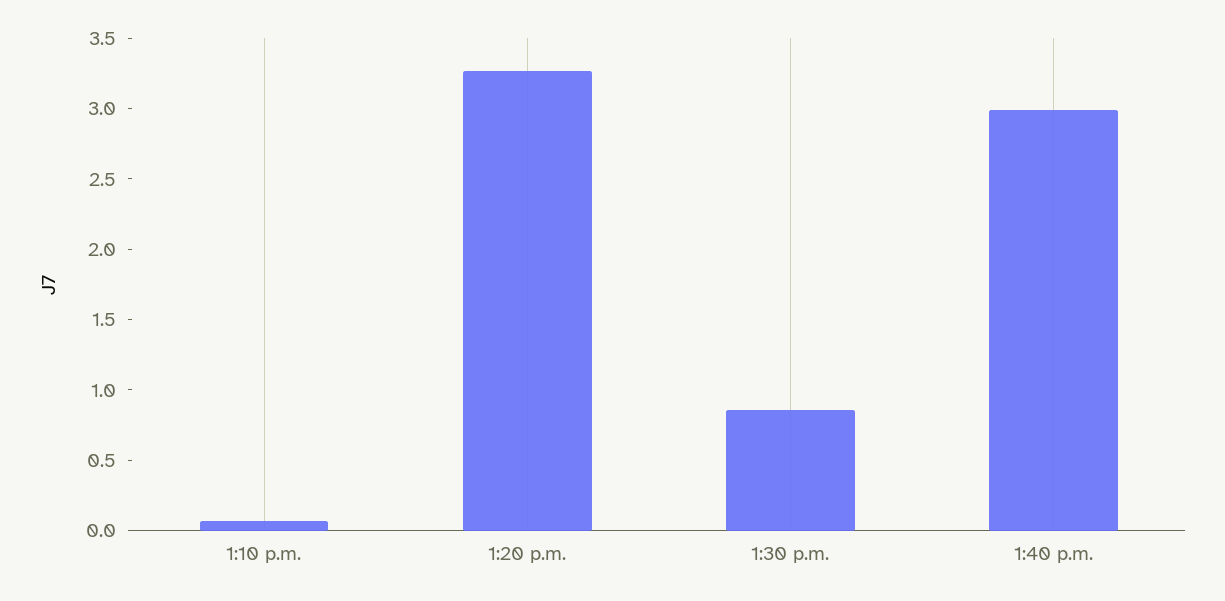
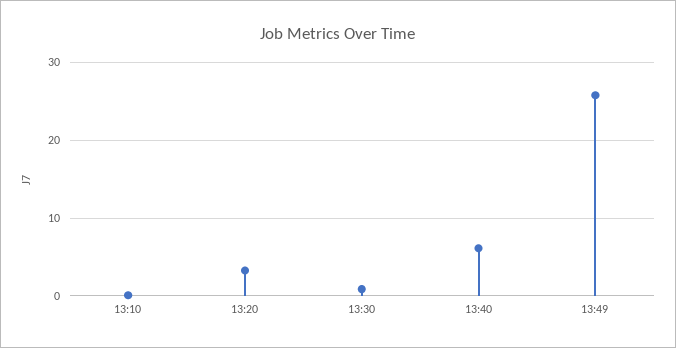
1:40 p.m.: 3 -> 6
13:49: none -> 26

